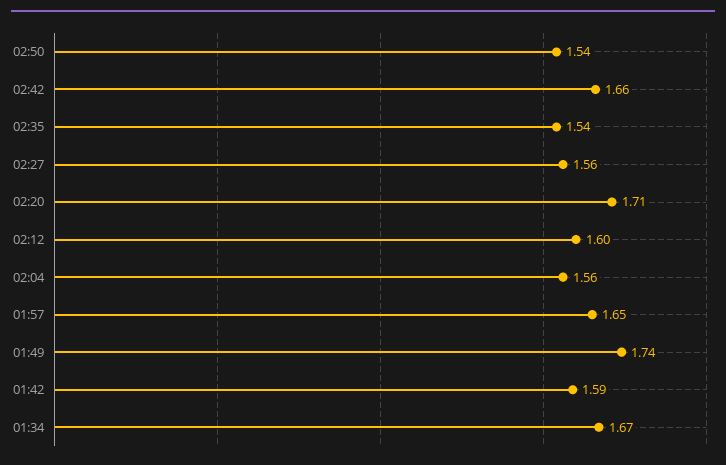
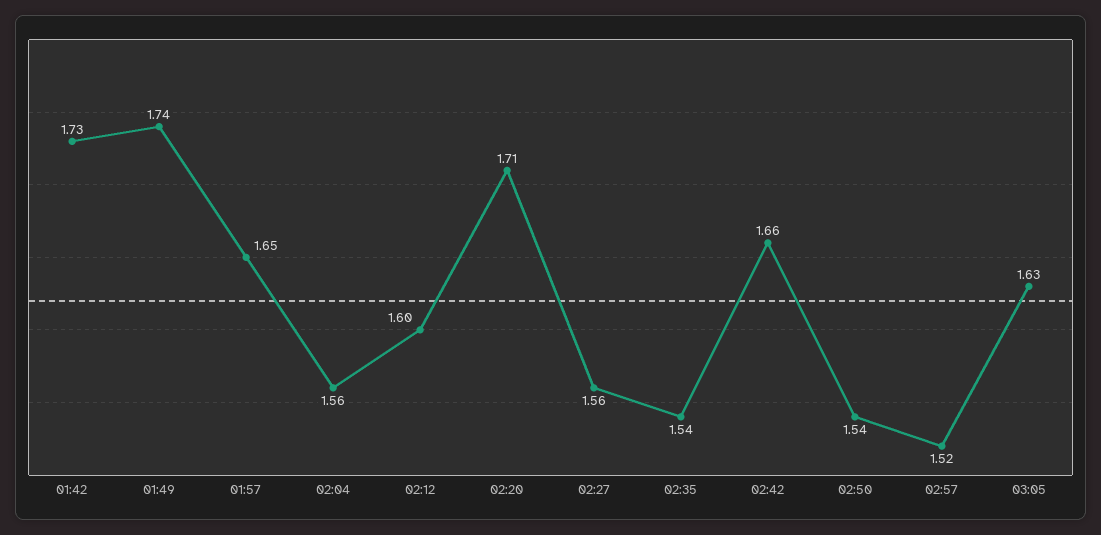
01:42: 1.59 -> 1.73
01:34: 1.67 -> none
02:57: none -> 1.52
03:05: none -> 1.63

